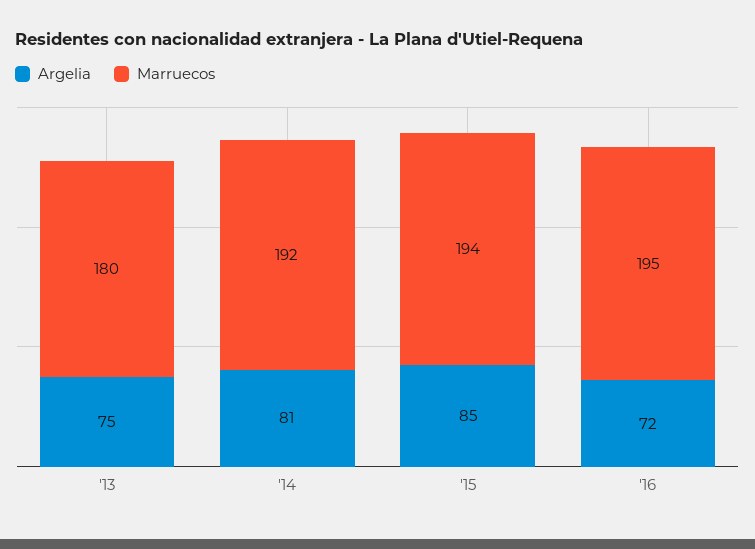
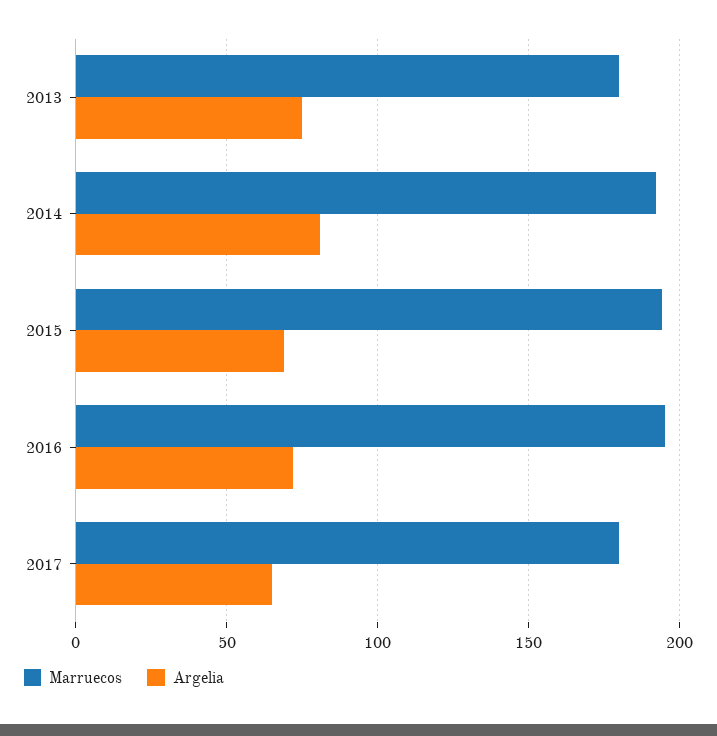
Argelia, '15: 85 -> 70
Marruecos, 2017: none -> 180
Argelia, 2017: none -> 65

